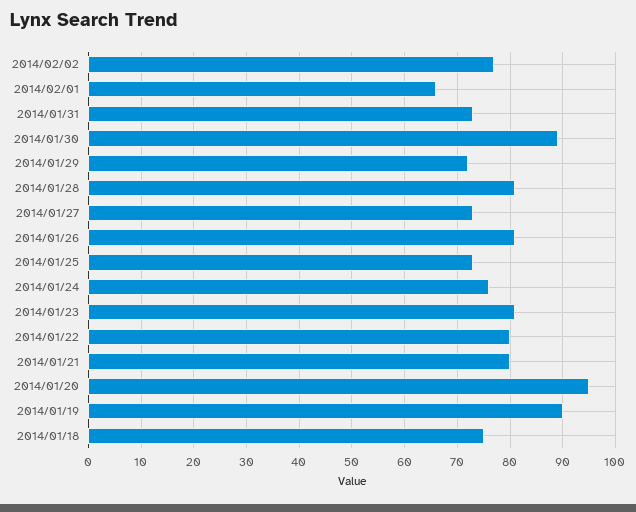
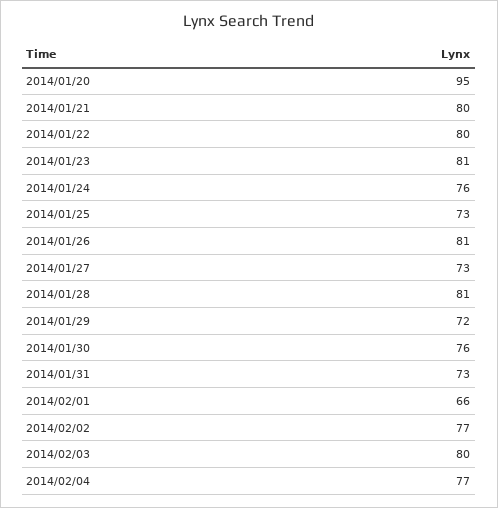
2014/01/30: 90 -> 76
2014/01/19: 90 -> none
2014/01/18: 75 -> none
2014/02/03: none -> 80
2014/02/04: none -> 77

